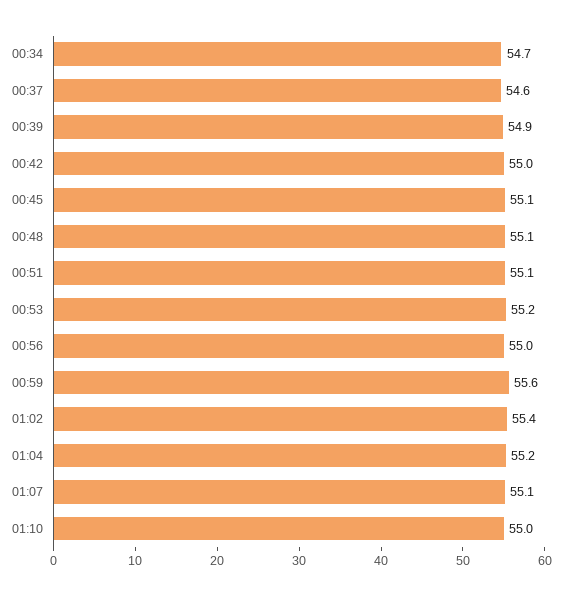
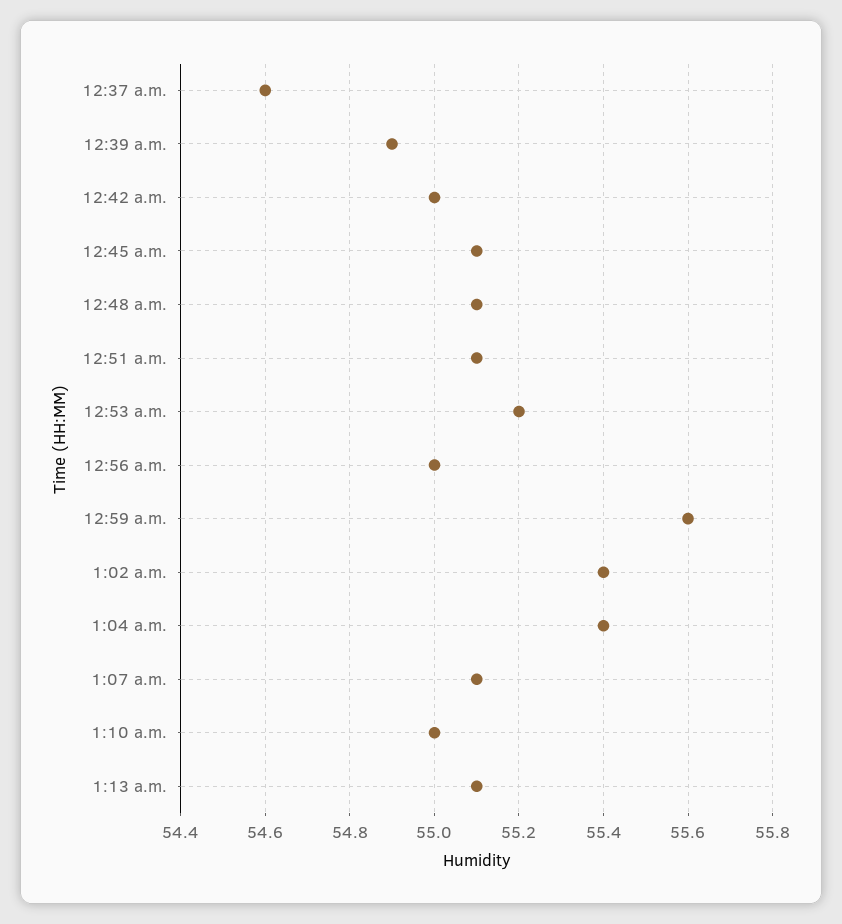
00:34: 54.7 -> none
01:04: 55.2 -> 55.4
1:13 a.m.: none -> 55.1

